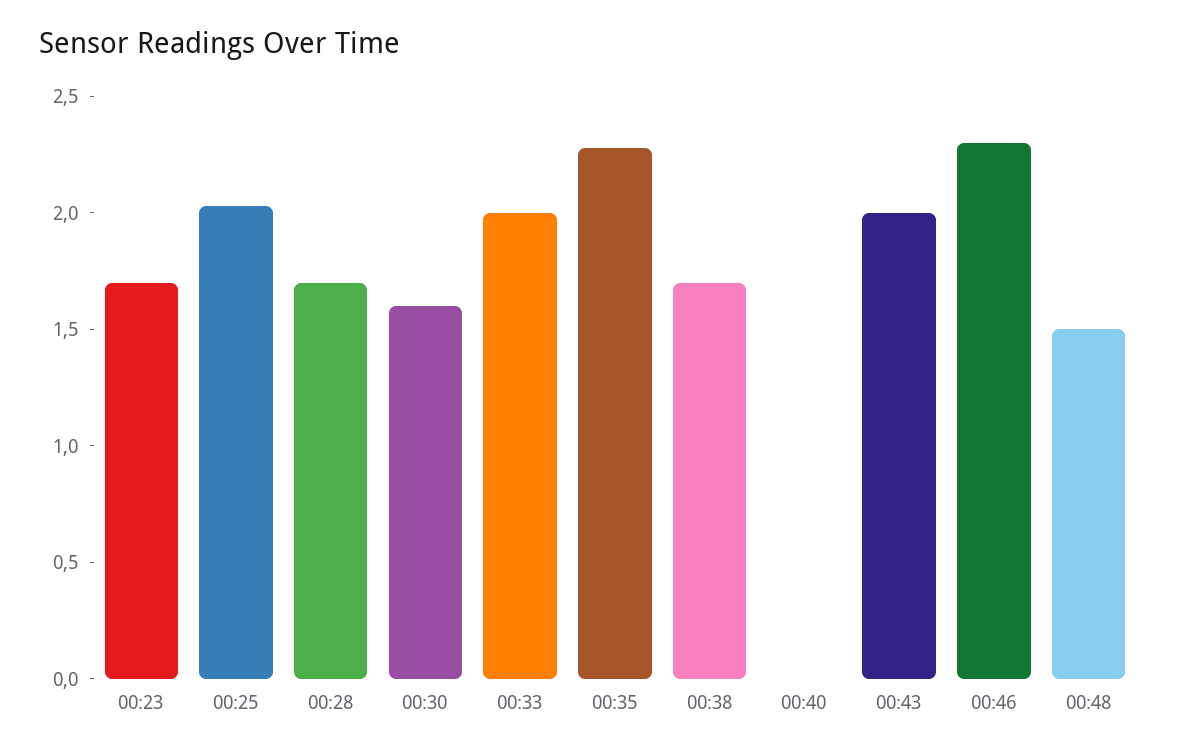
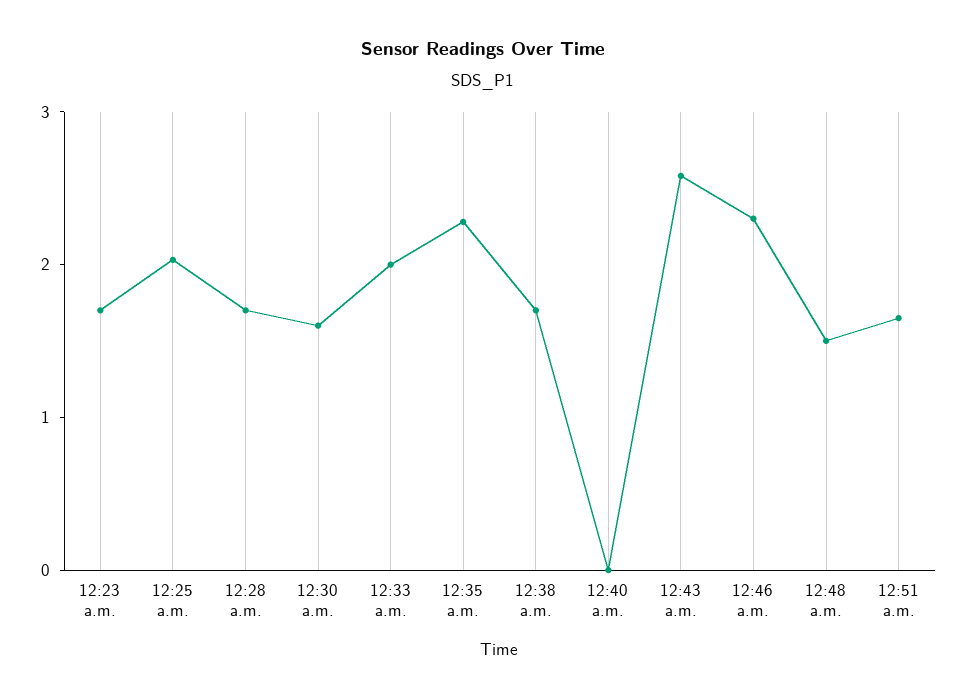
00:43: 2 -> 2.6
12:51 a.m.: none -> 1.6

